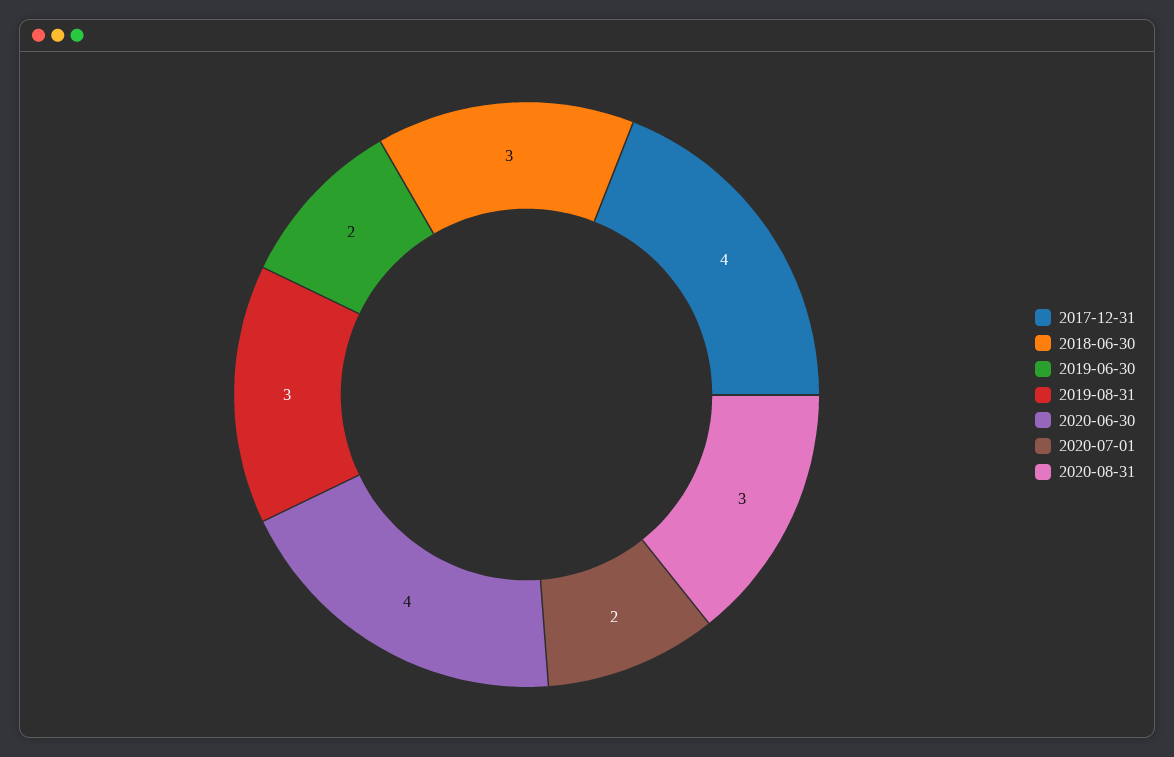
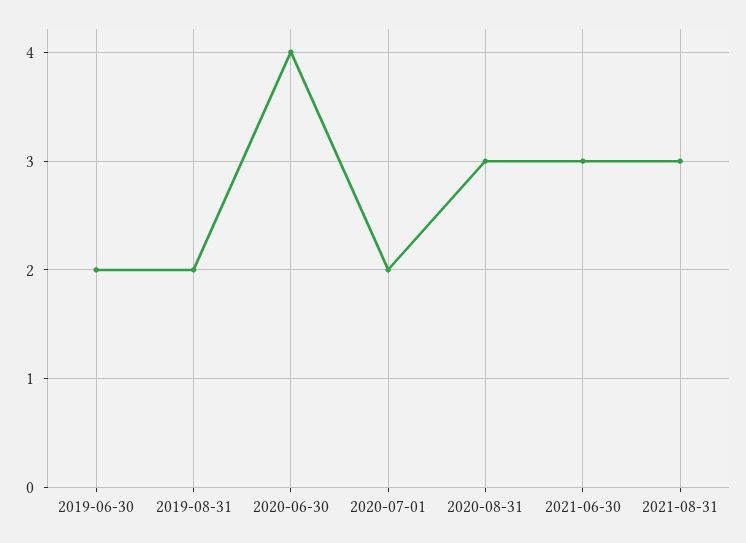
2017-12-31: 4 -> none
2018-06-30: 3 -> none
2019-08-31: 3 -> 2
2021-06-30: none -> 3
2021-08-31: none -> 3

